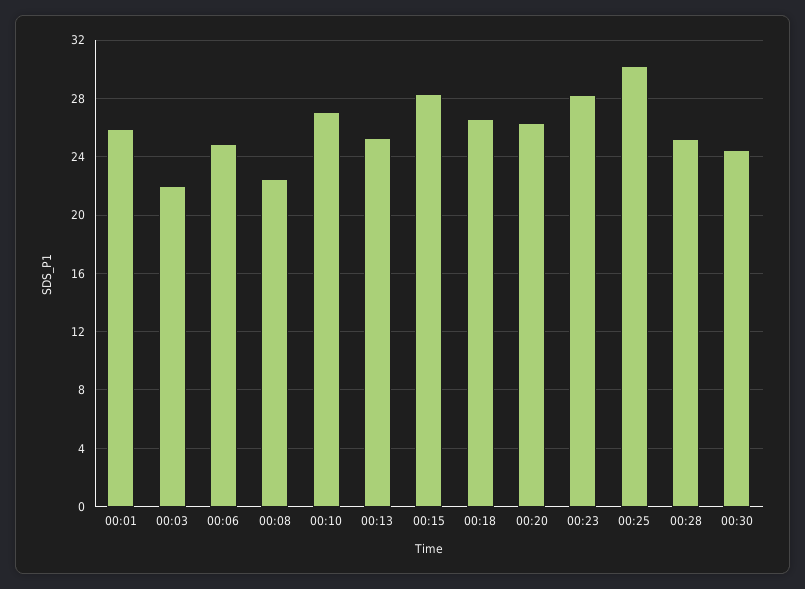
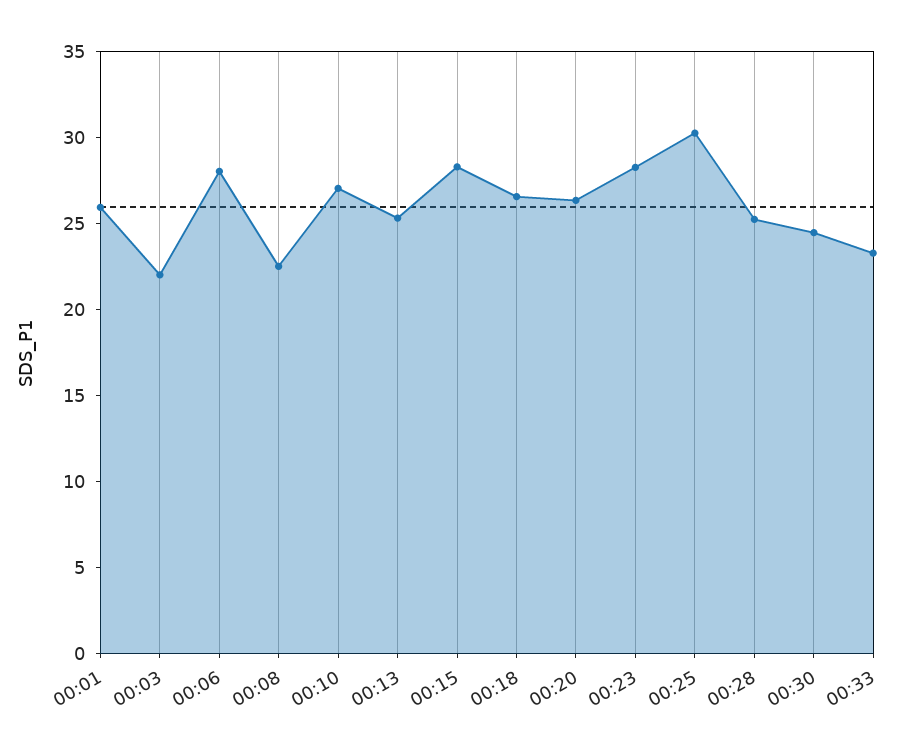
00:06: 25 -> 28
00:33: none -> 23

